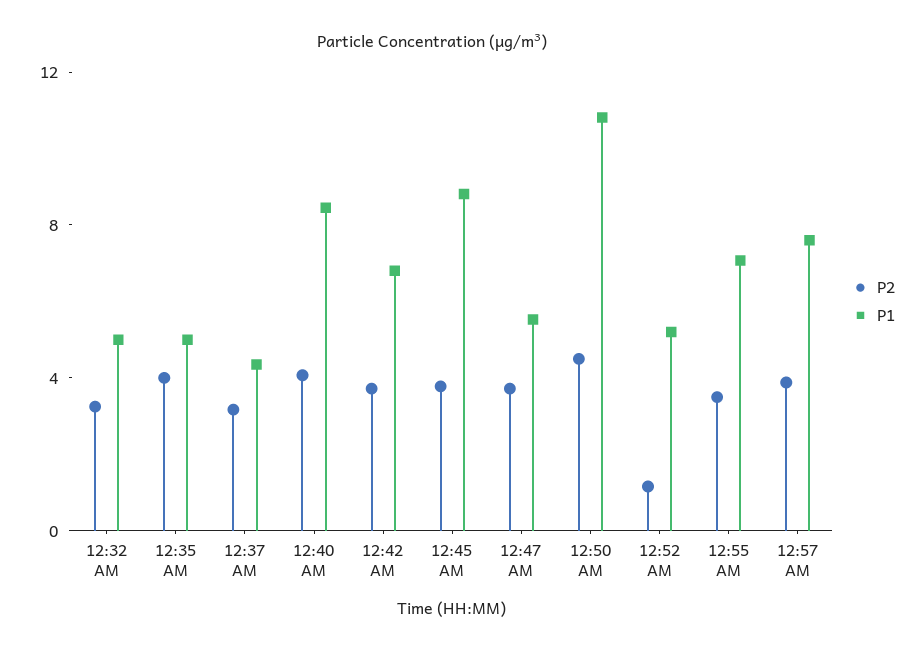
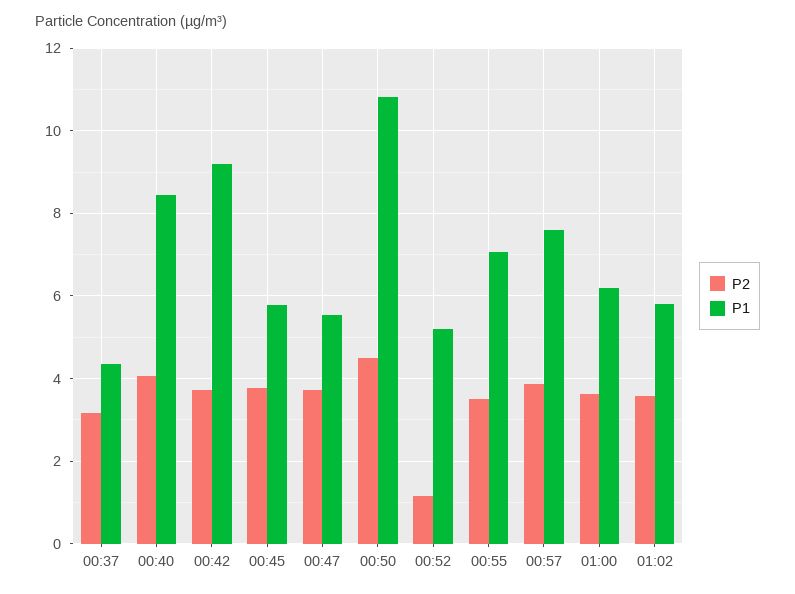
P2, 12:32 AM: 3 -> none
P1, 12:32 AM: 5 -> none
P2, 12:35 AM: 4 -> none
P1, 12:35 AM: 5 -> none
P1, 12:42 AM: 7 -> 9.2
P1, 12:45 AM: 9 -> 5.8
P2, 01:00: none -> 3.6
P1, 01:00: none -> 6.2
P2, 01:02: none -> 3.6
P1, 01:02: none -> 5.8

